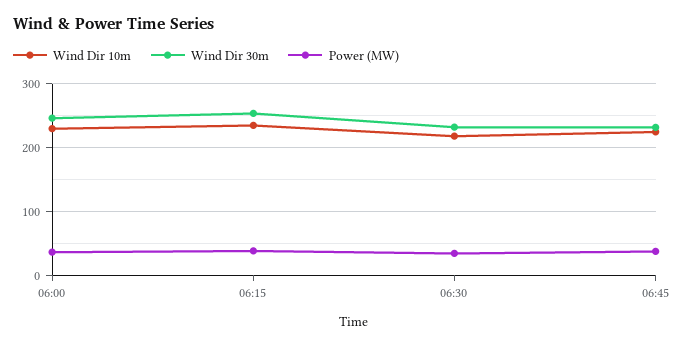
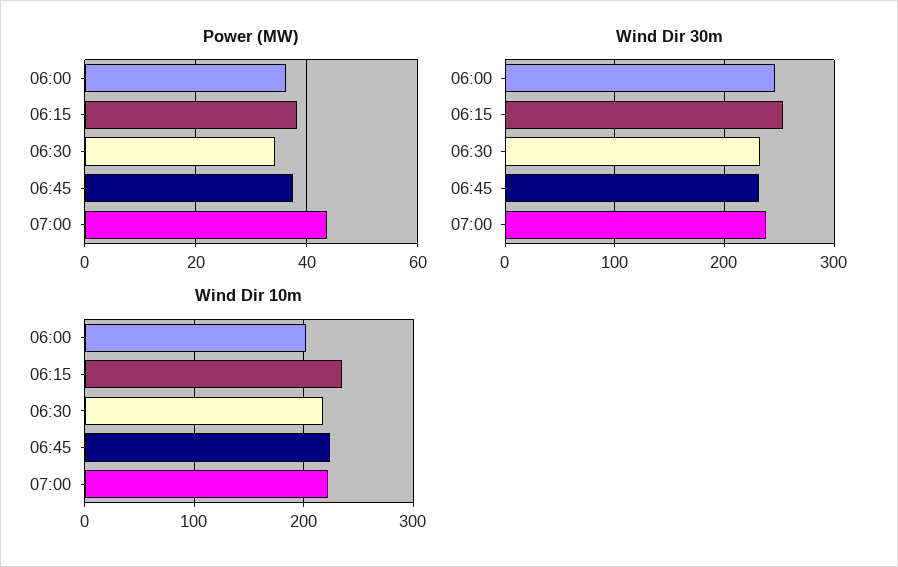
Wind Dir 10m, 06:00: 230 -> 200
Power (MW), 07:00: none -> 44
Wind Dir 30m, 07:00: none -> 240
Wind Dir 10m, 07:00: none -> 220

